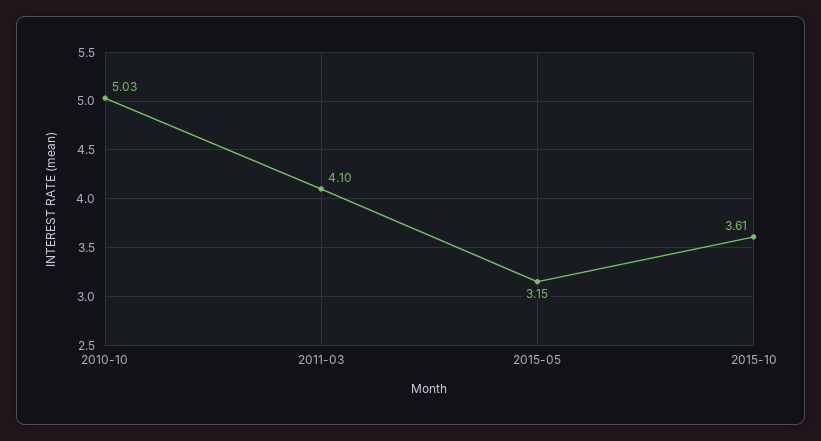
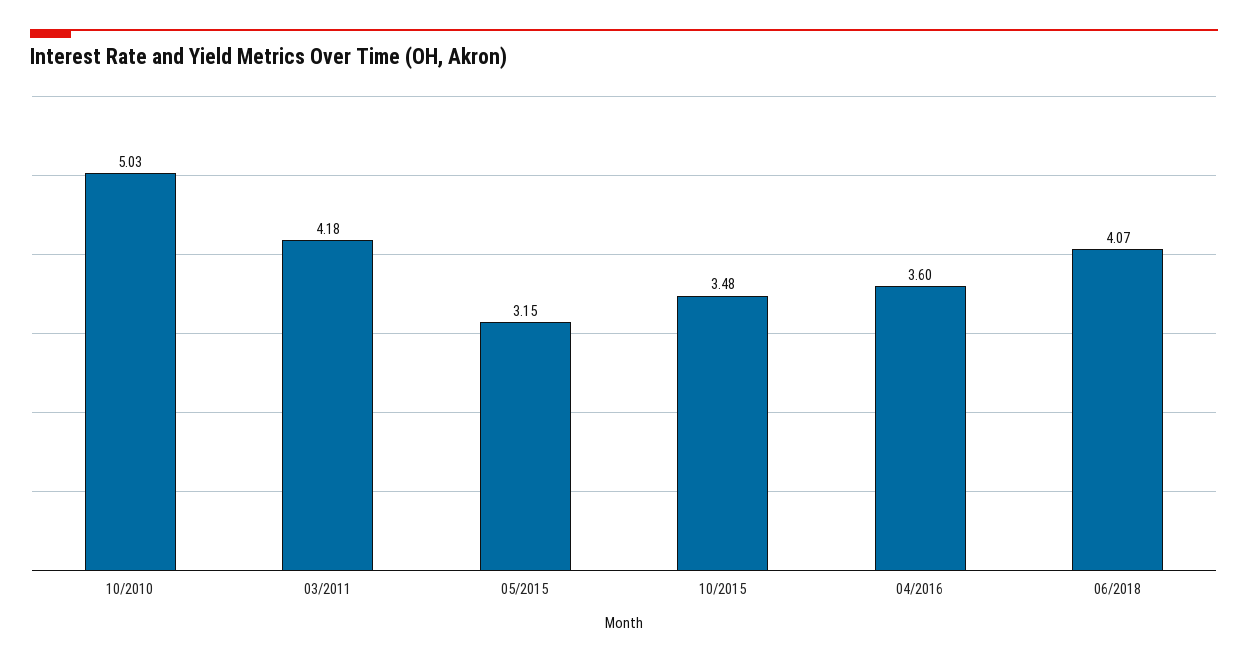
2011-03: 4.1 -> 4.18
2015-10: 3.61 -> 3.48
04/2016: none -> 3.6
06/2018: none -> 4.07

